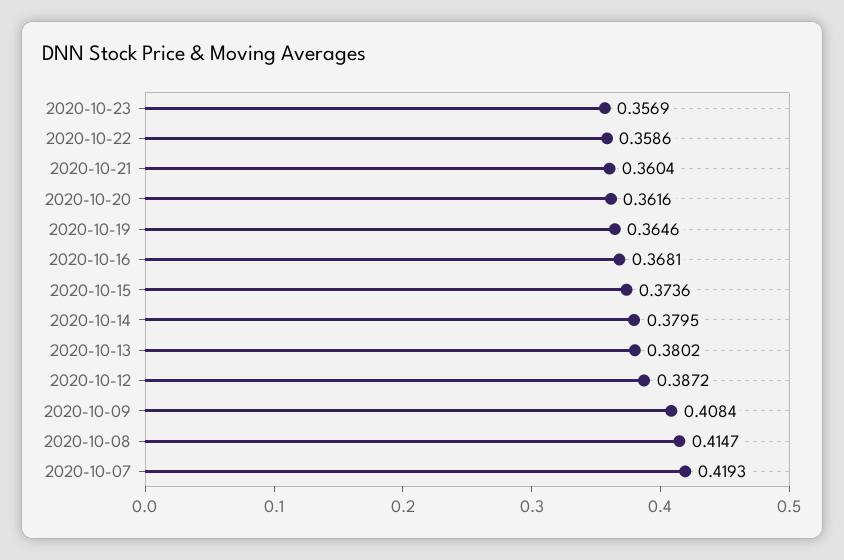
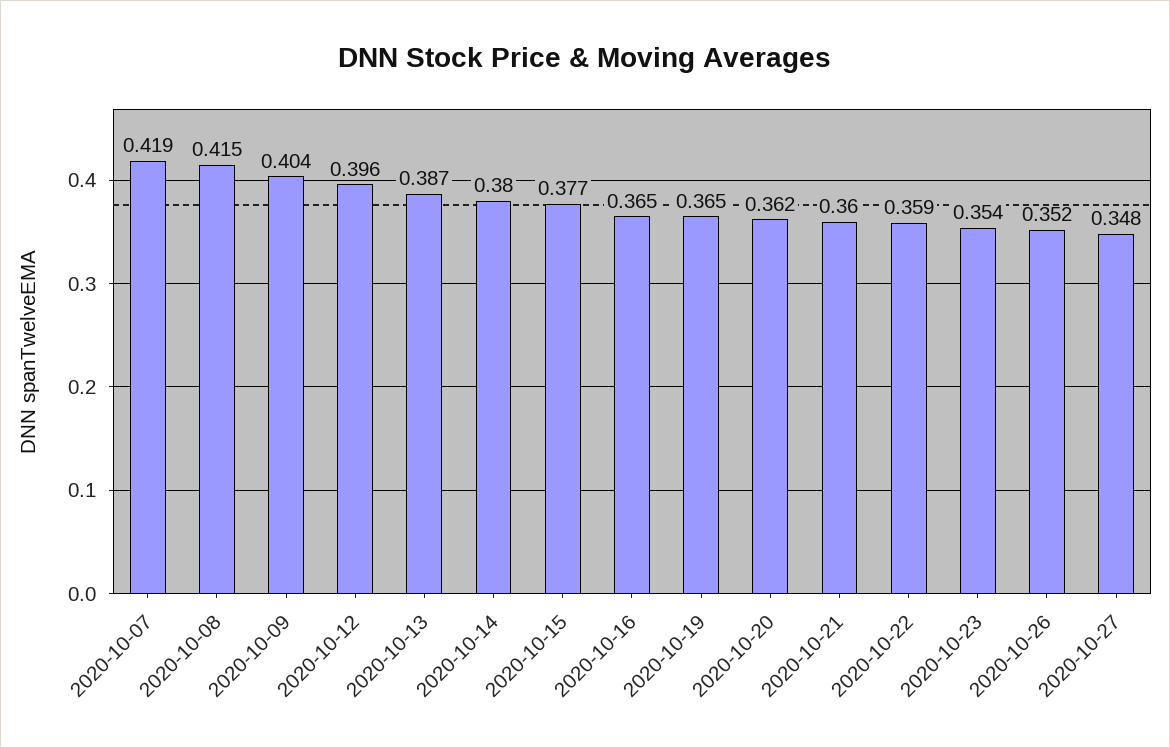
2020-10-23: 0.3569 -> 0.354
2020-10-16: 0.3681 -> 0.365
2020-10-15: 0.3736 -> 0.377
2020-10-13: 0.3802 -> 0.387
2020-10-12: 0.3872 -> 0.396
2020-10-09: 0.4084 -> 0.404
2020-10-26: none -> 0.352
2020-10-27: none -> 0.348

